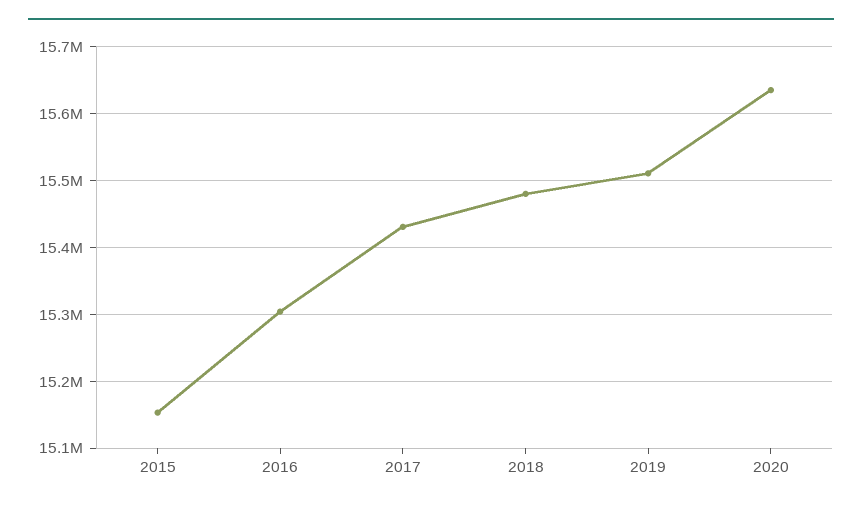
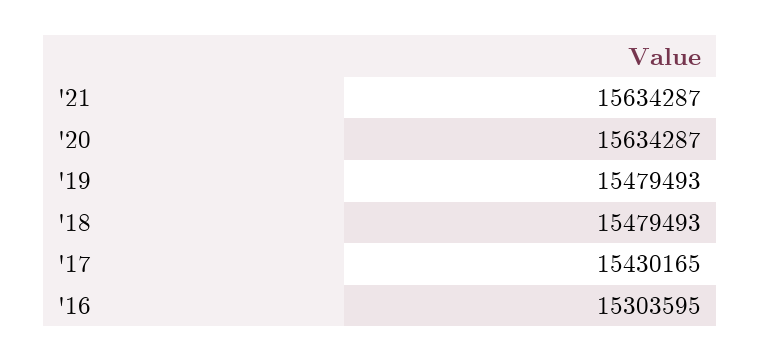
2015: 15150000 -> none
2019: 15510000 -> 15479493
'21: none -> 15634287

